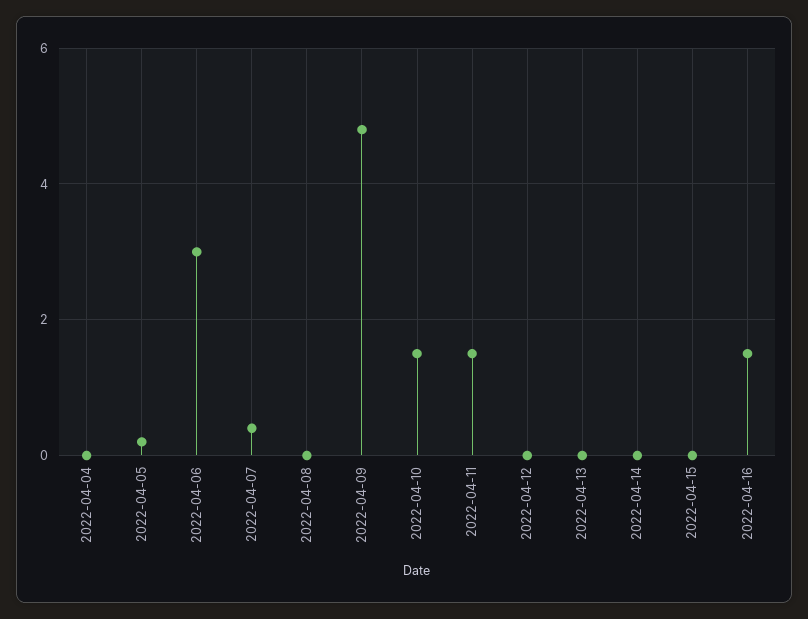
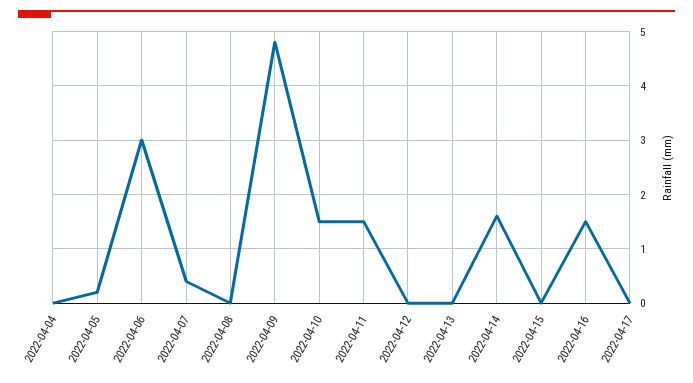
2022-04-14: 0 -> 1.5
2022-04-17: none -> 0

